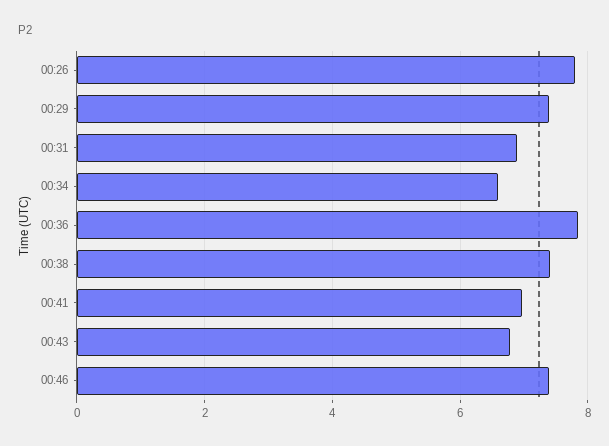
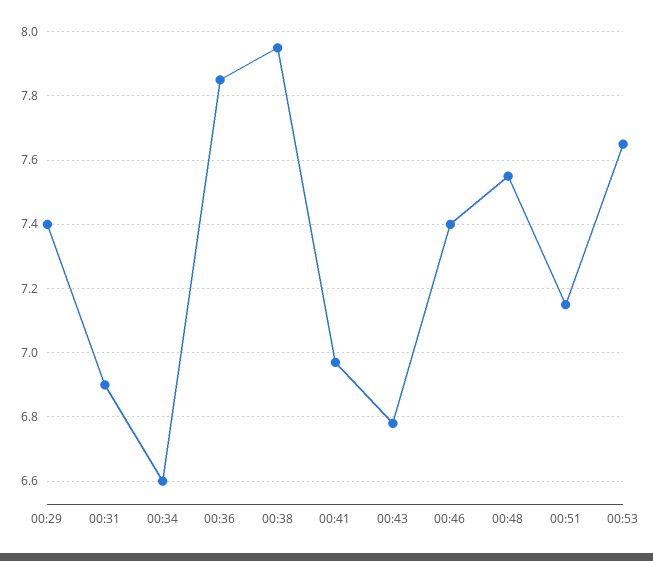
00:26: 7.8 -> none
00:38: 7.4 -> 7.95
00:48: none -> 7.55
00:51: none -> 7.15
00:53: none -> 7.65

